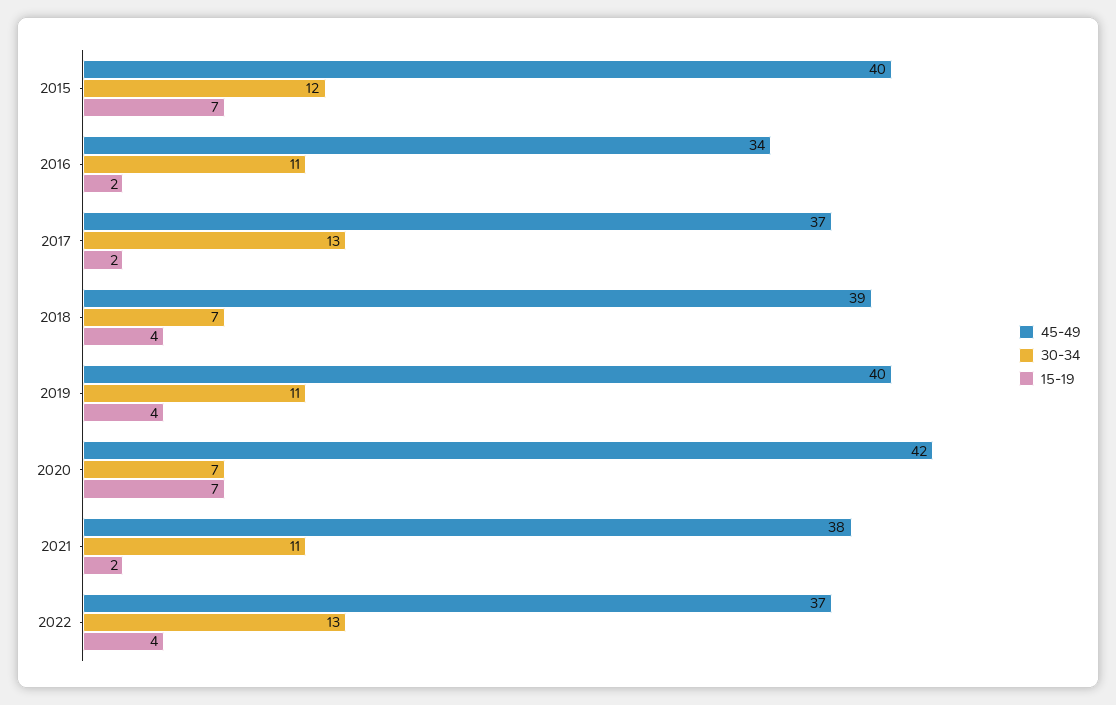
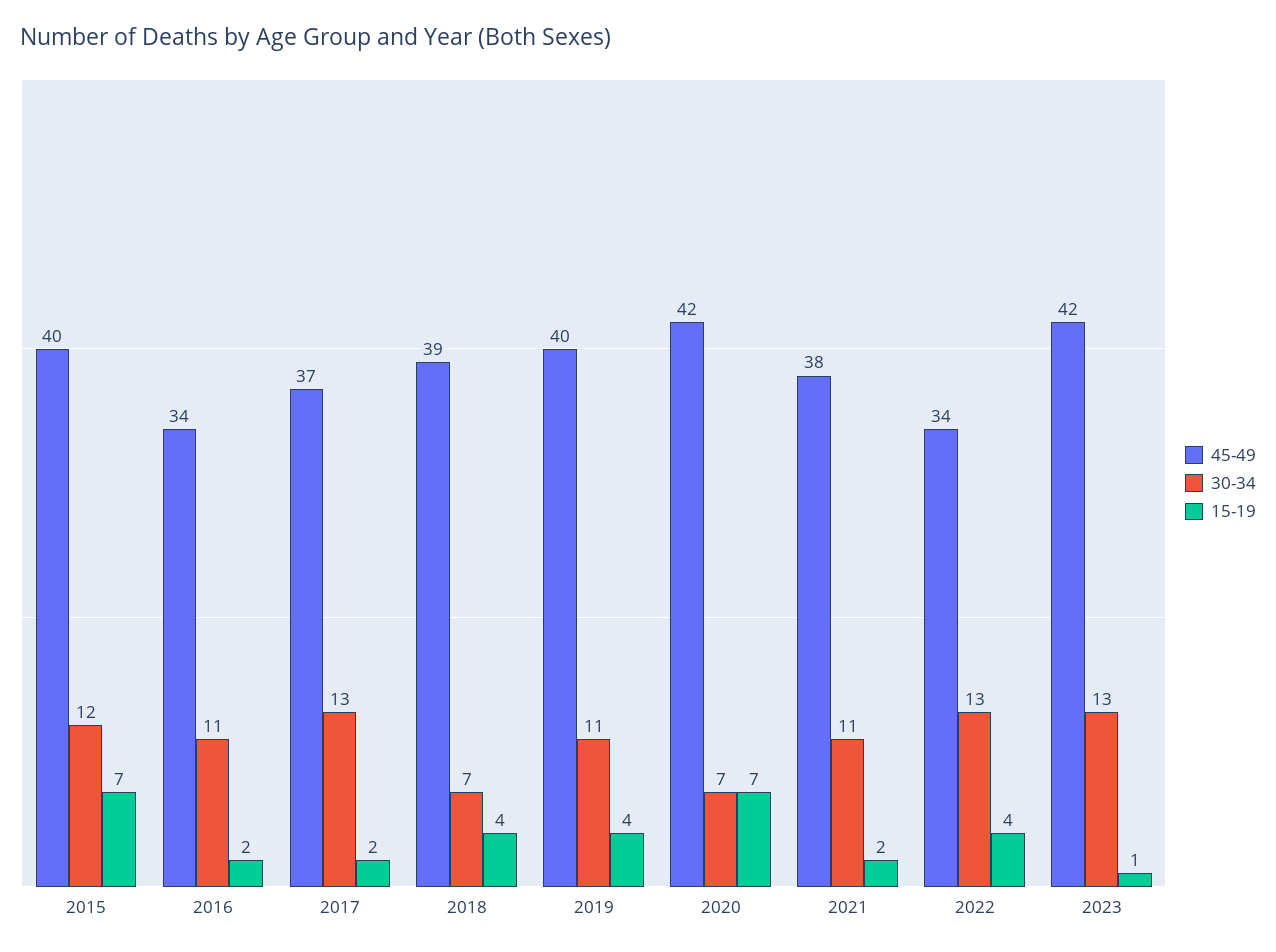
45-49, 2022: 37 -> 34
45-49, 2023: none -> 42
30-34, 2023: none -> 13
15-19, 2023: none -> 1

